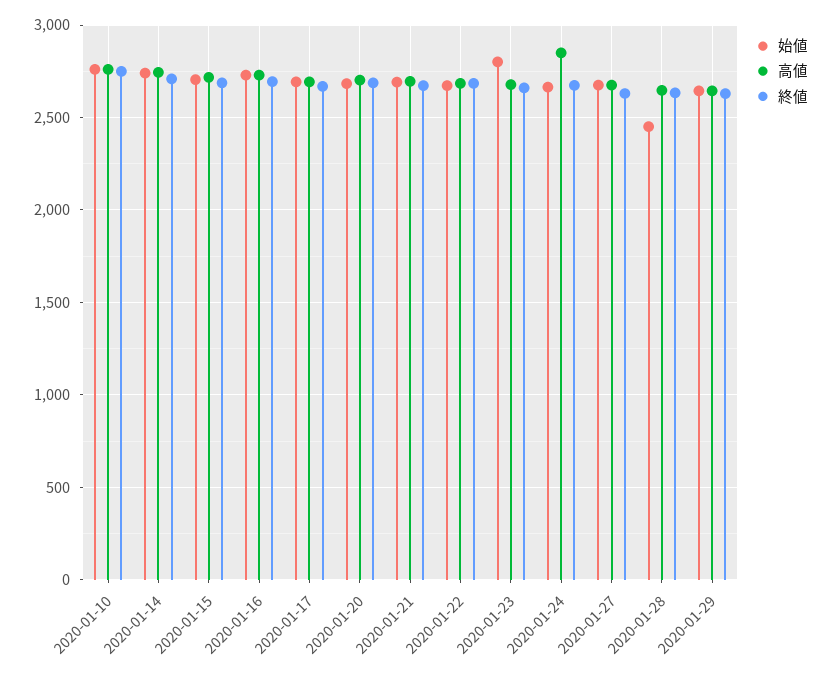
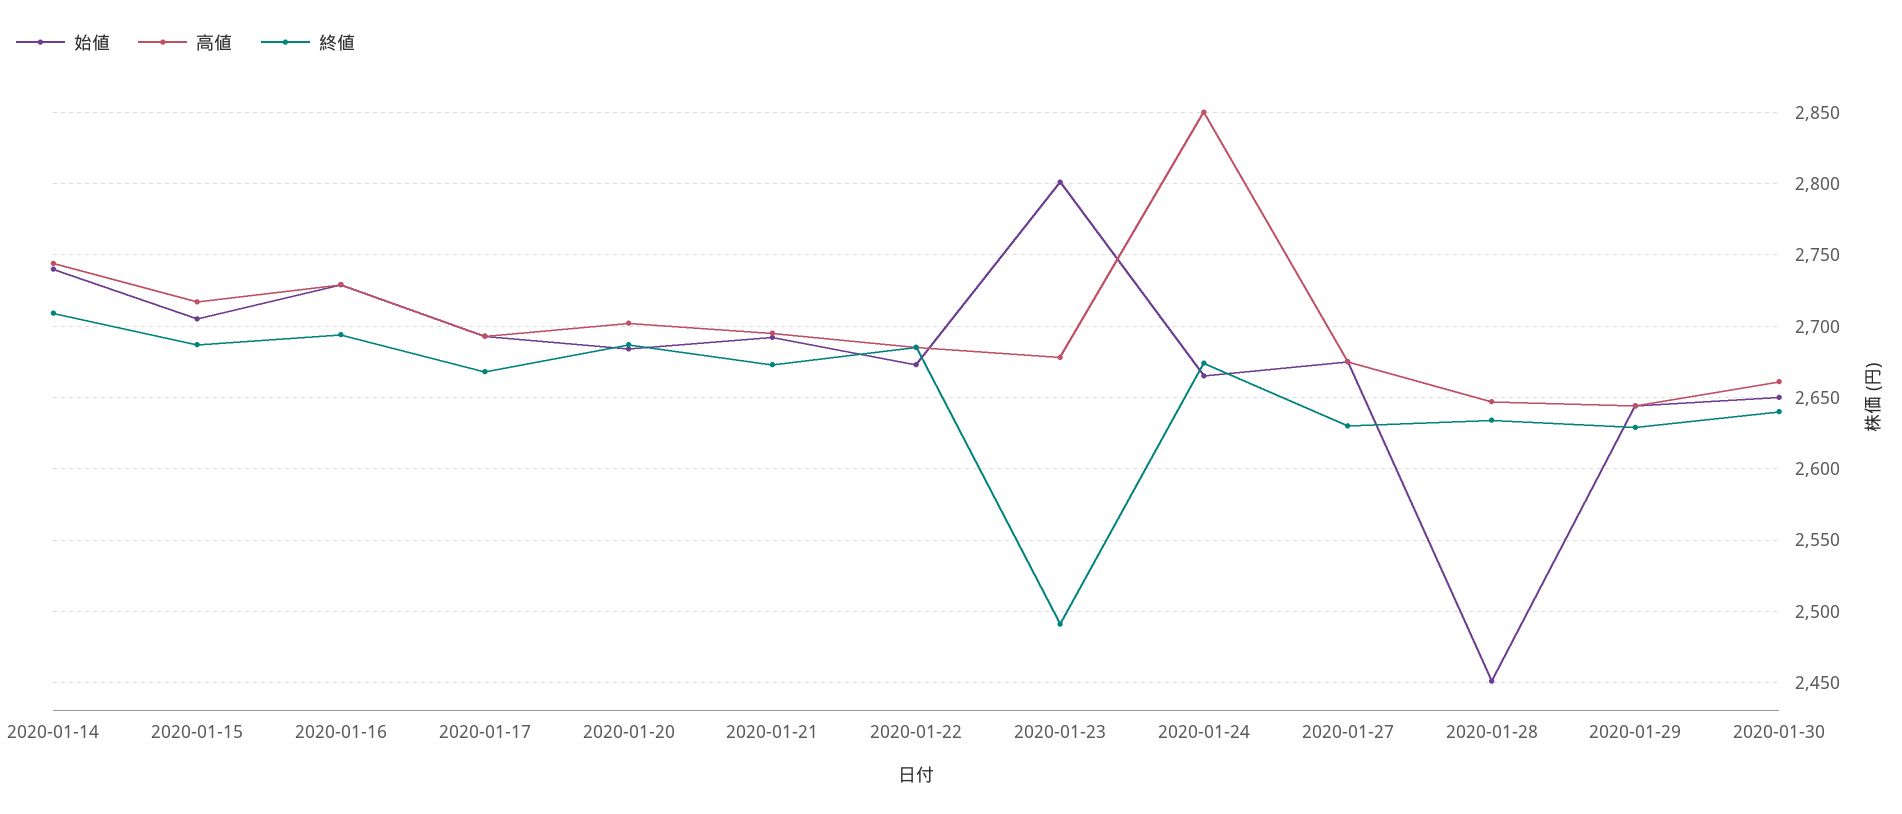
始値, 2020-01-10: 2750 -> none
高値, 2020-01-10: 2750 -> none
終値, 2020-01-10: 2750 -> none
終値, 2020-01-23: 2650 -> 2490
始値, 2020-01-30: none -> 2650
高値, 2020-01-30: none -> 2660
終値, 2020-01-30: none -> 2640

